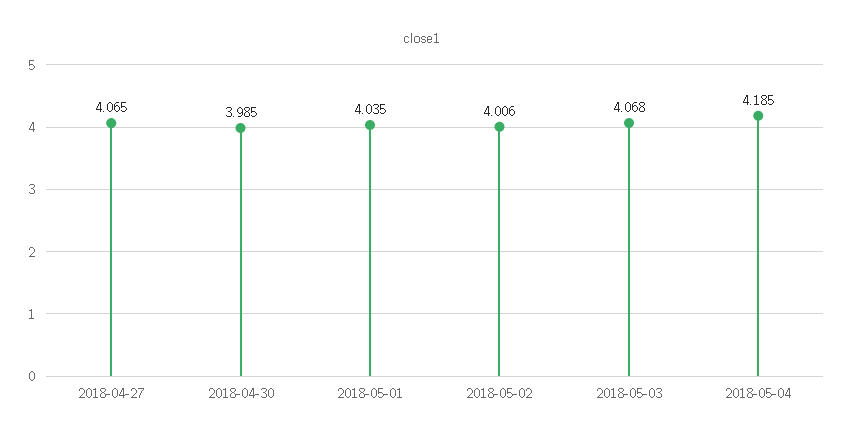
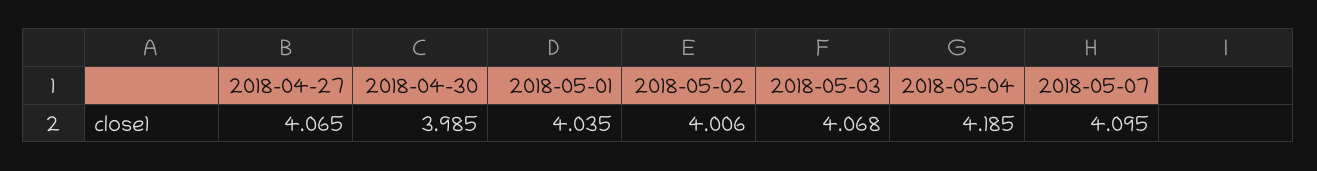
2018-05-07: none -> 4.095

